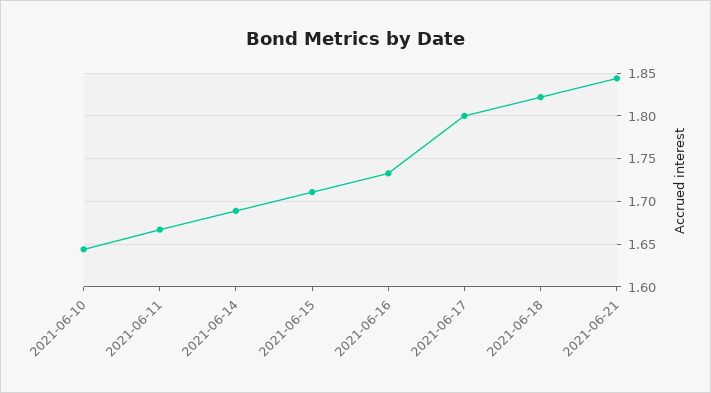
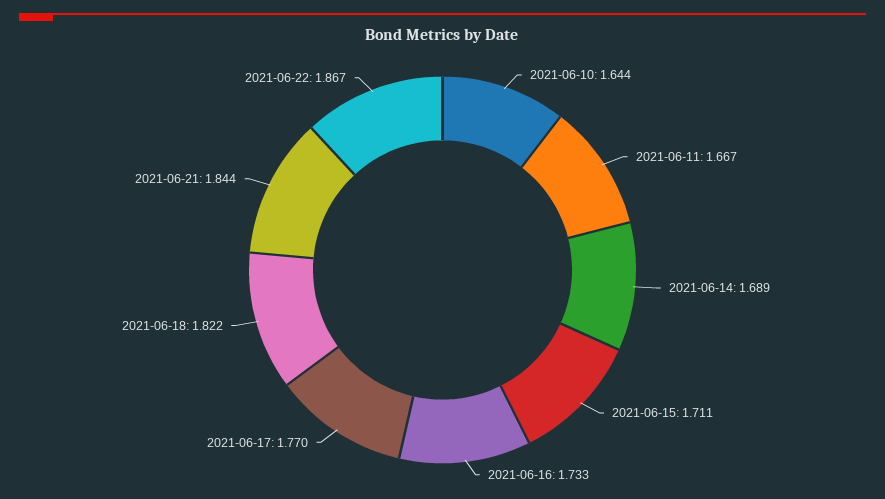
2021-06-17: 1.8 -> 1.77
2021-06-22: none -> 1.867

